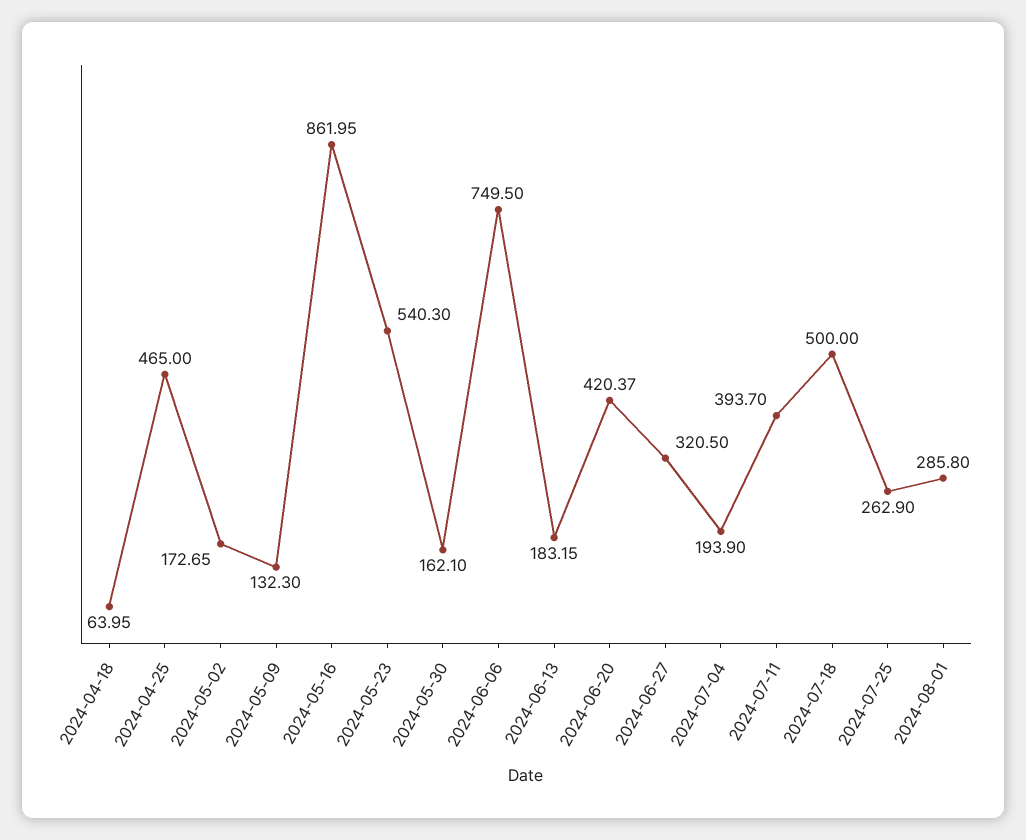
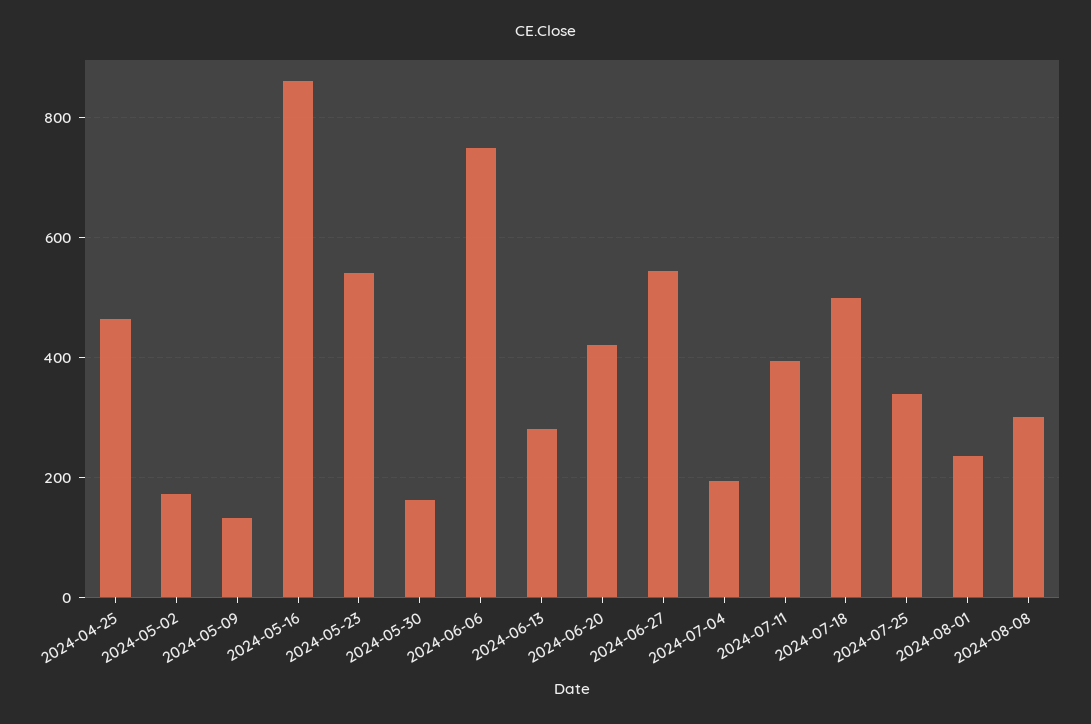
2024-04-18: 63.95 -> none
2024-06-13: 183.15 -> 280
2024-06-27: 320.5 -> 540
2024-07-25: 262.9 -> 340
2024-08-01: 285.8 -> 240
2024-08-08: none -> 300

